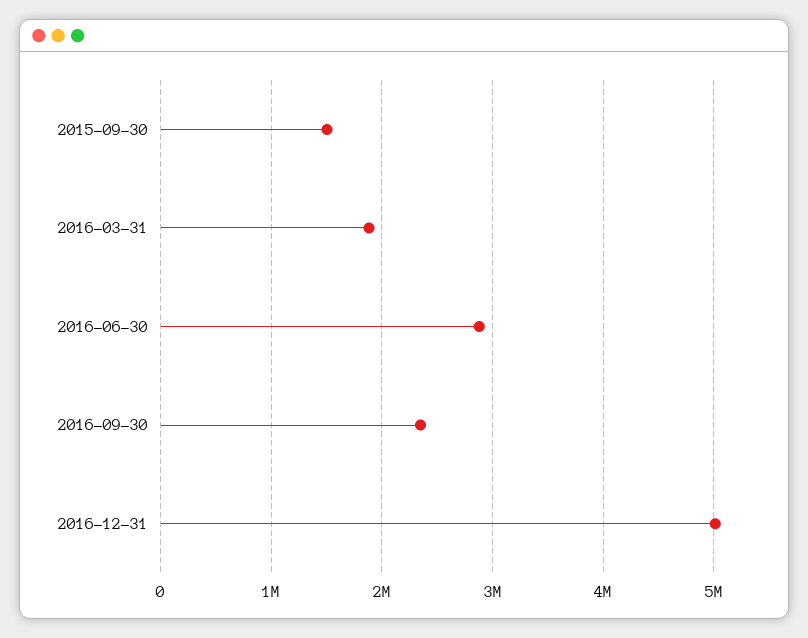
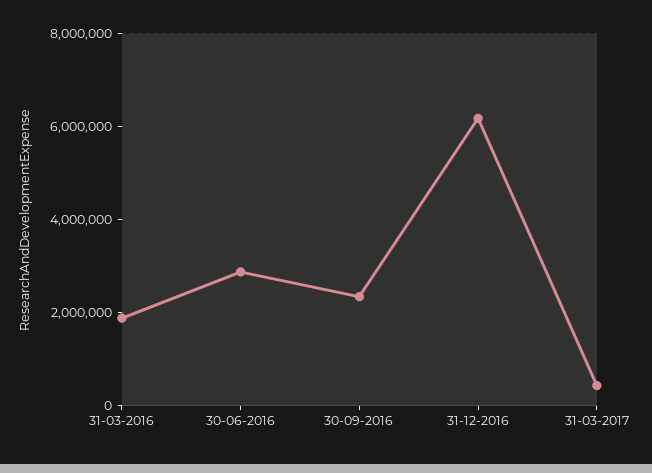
2015-09-30: 1500000 -> none
2016-12-31: 5000000 -> 6200000
31-03-2017: none -> 400000

